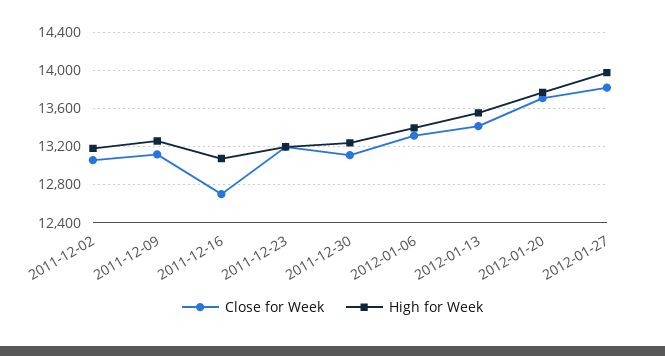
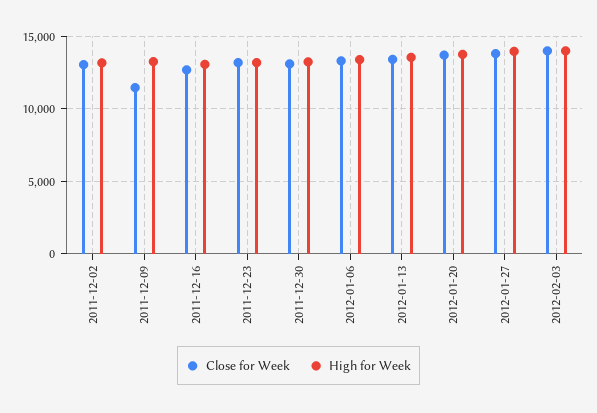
Close for Week, 2011-12-09: 13100 -> 11500
Close for Week, 2012-02-03: none -> 14000
High for Week, 2012-02-03: none -> 14000

